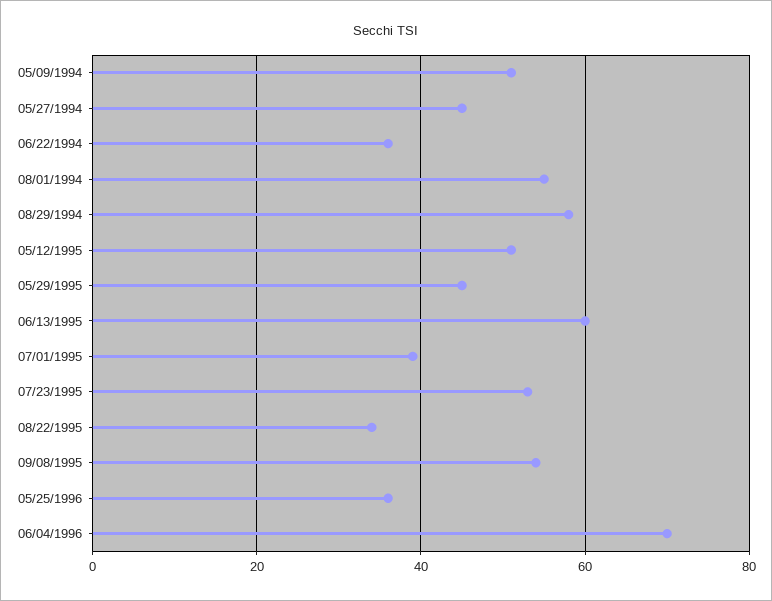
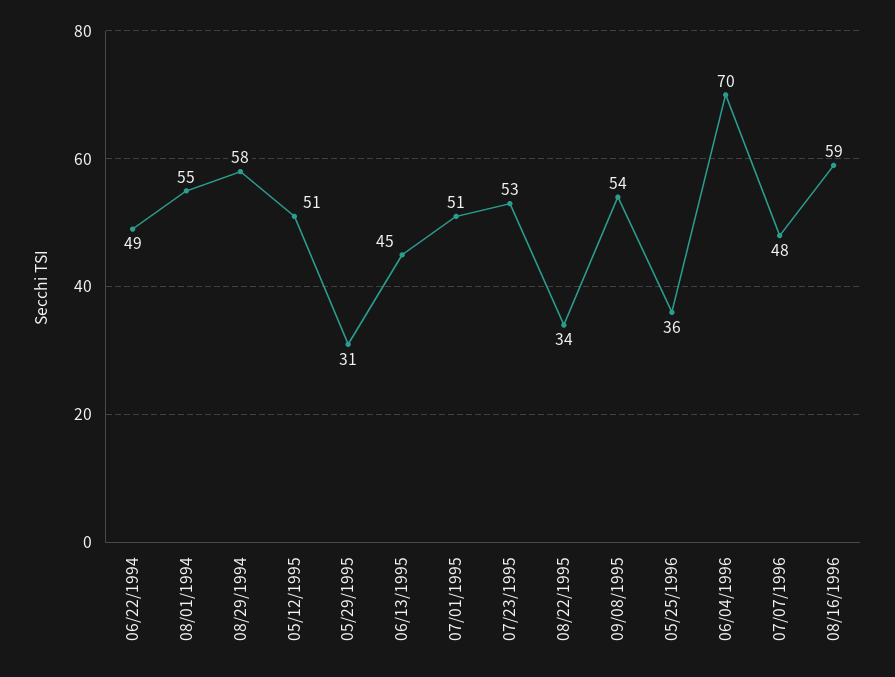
05/09/1994: 50 -> none
05/27/1994: 45 -> none
06/22/1994: 35 -> 49
05/29/1995: 45 -> 31
06/13/1995: 60 -> 45
07/01/1995: 40 -> 51
07/07/1996: none -> 48
08/16/1996: none -> 59

